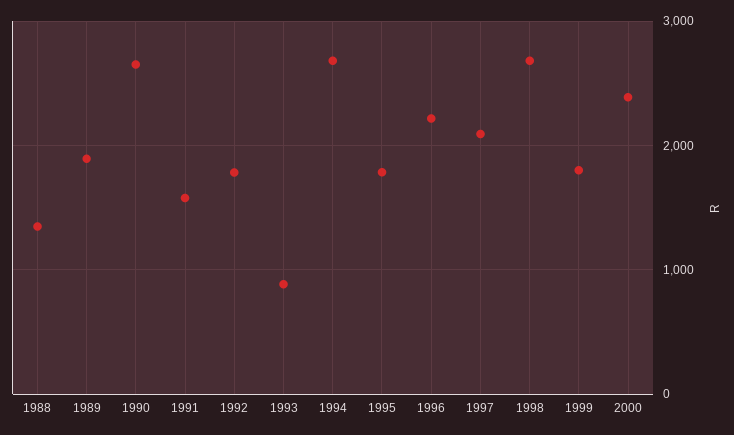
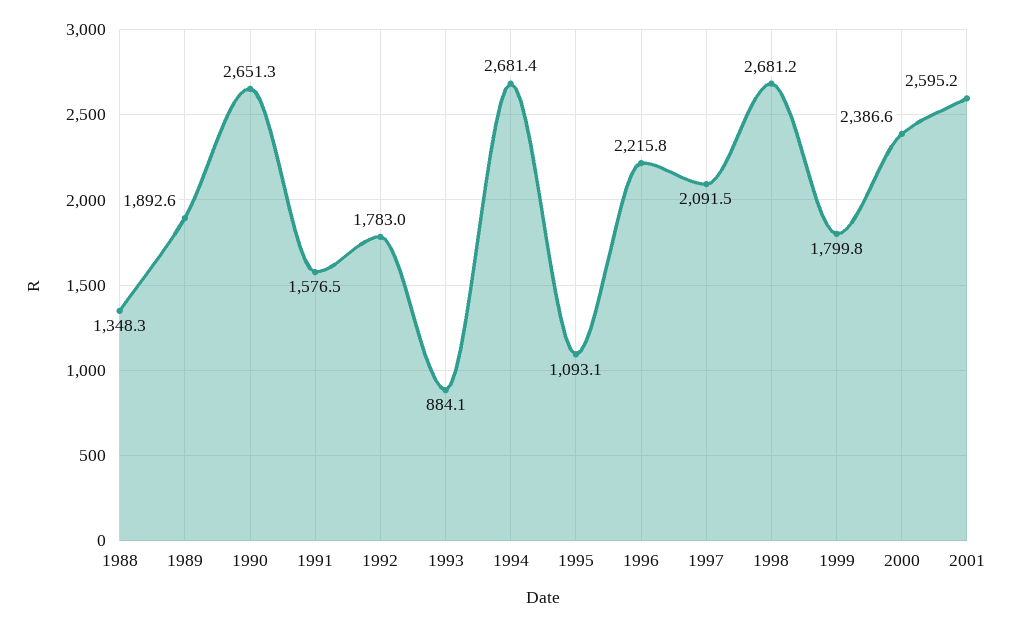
1995: 1800 -> 1093.1
2001: none -> 2595.2

